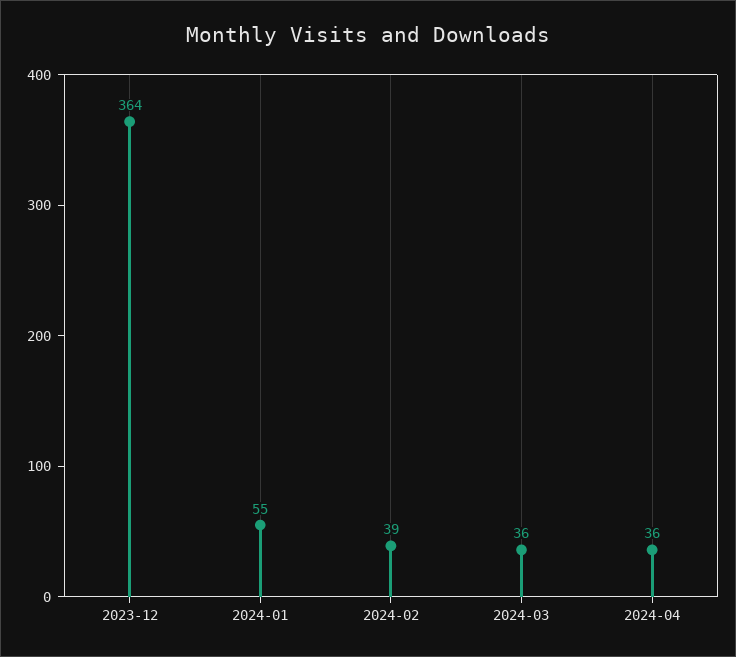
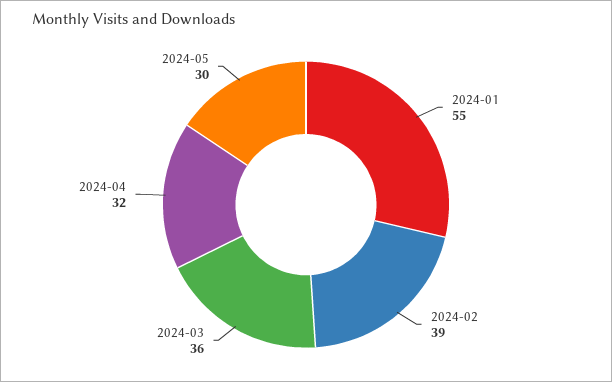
2023-12: 364 -> none
2024-04: 36 -> 32
2024-05: none -> 30

